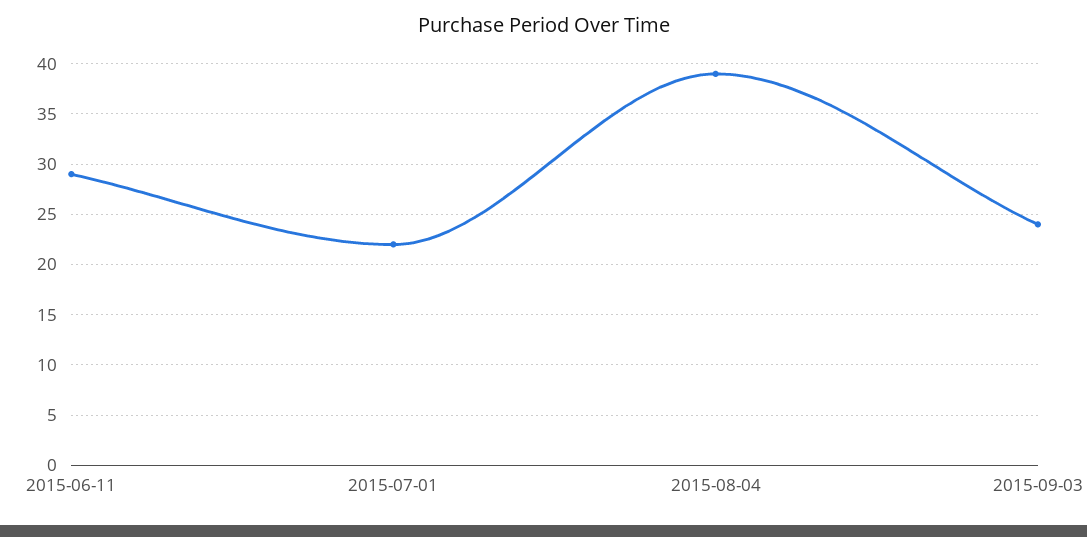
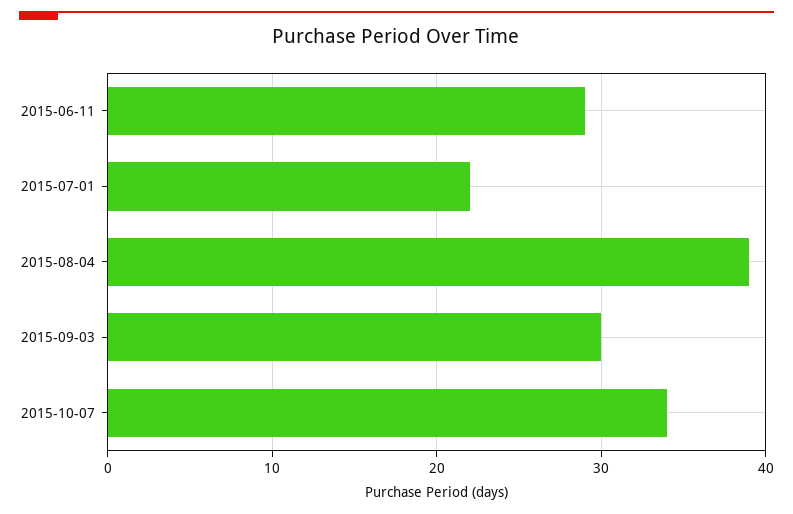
2015-09-03: 24 -> 30
2015-10-07: none -> 34

